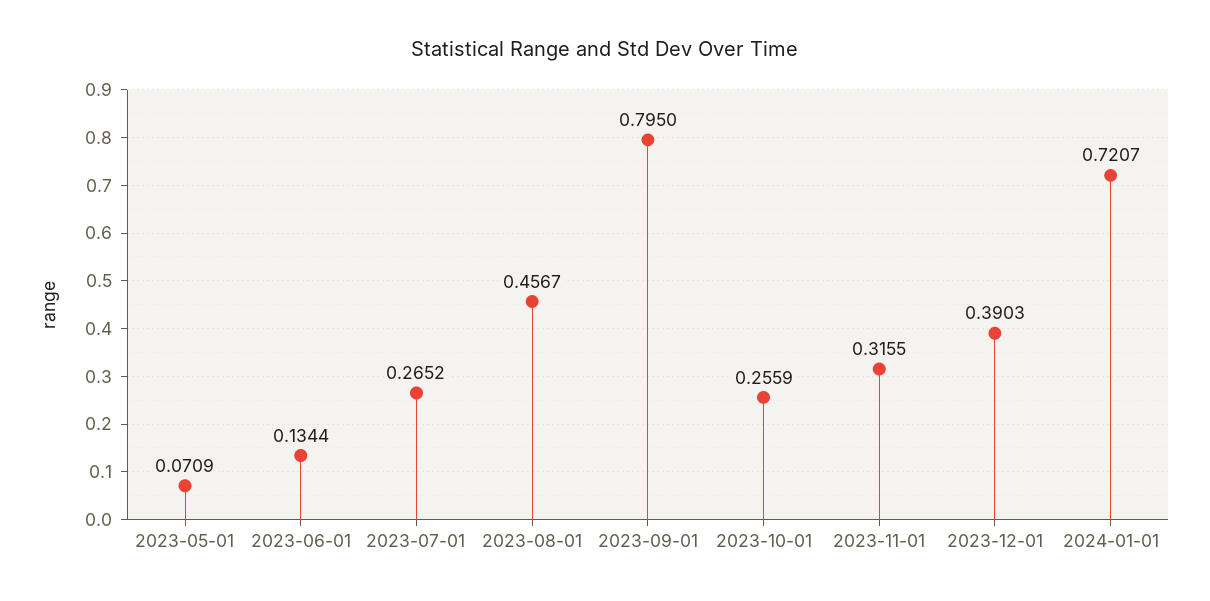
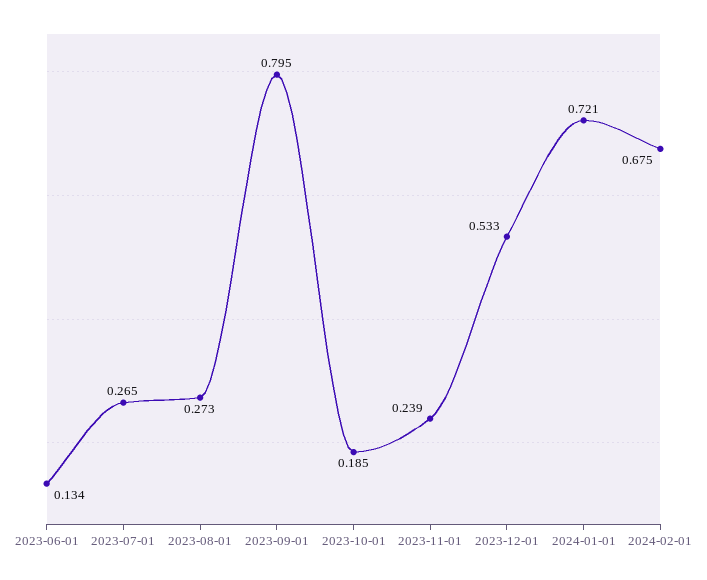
2023-05-01: 0.0709 -> none
2023-08-01: 0.4567 -> 0.273
2023-10-01: 0.2559 -> 0.185
2023-11-01: 0.3155 -> 0.239
2023-12-01: 0.3903 -> 0.533
2024-02-01: none -> 0.675

